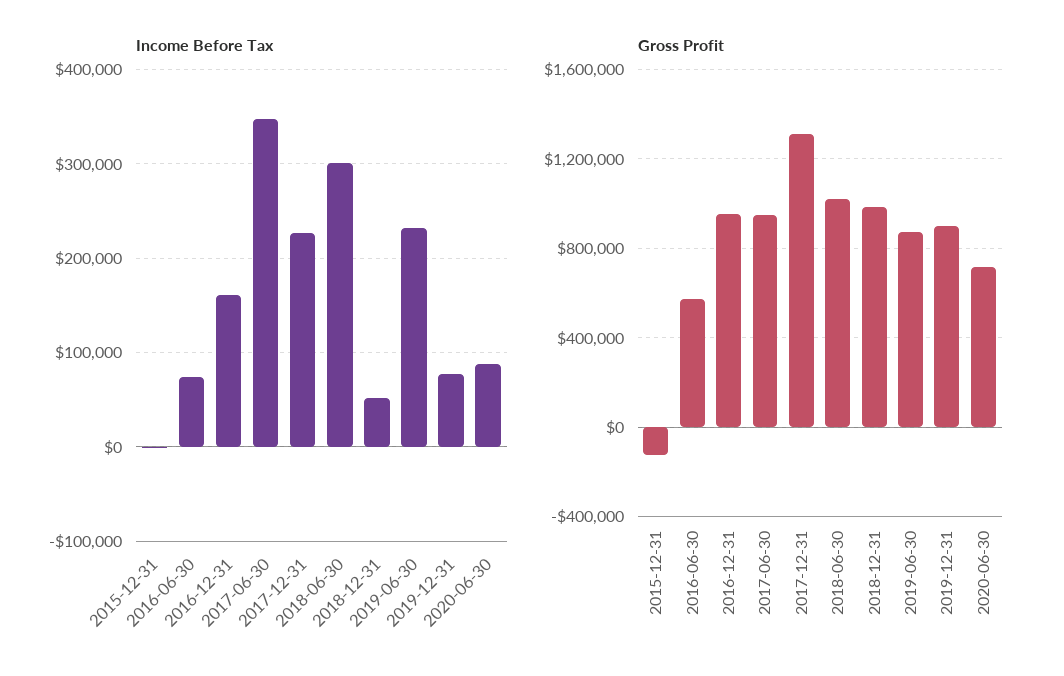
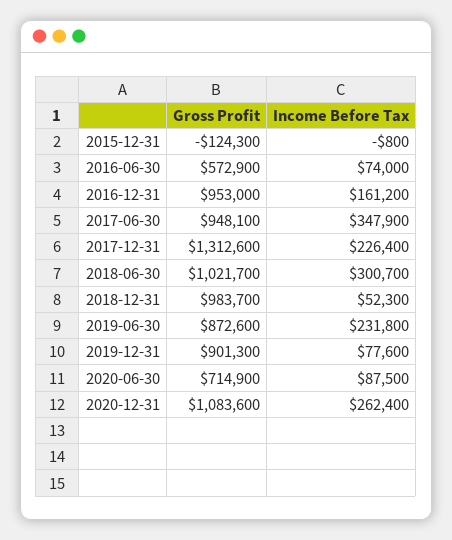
Gross Profit, 2020-12-31: none -> 1083600
Income Before Tax, 2020-12-31: none -> 262400

